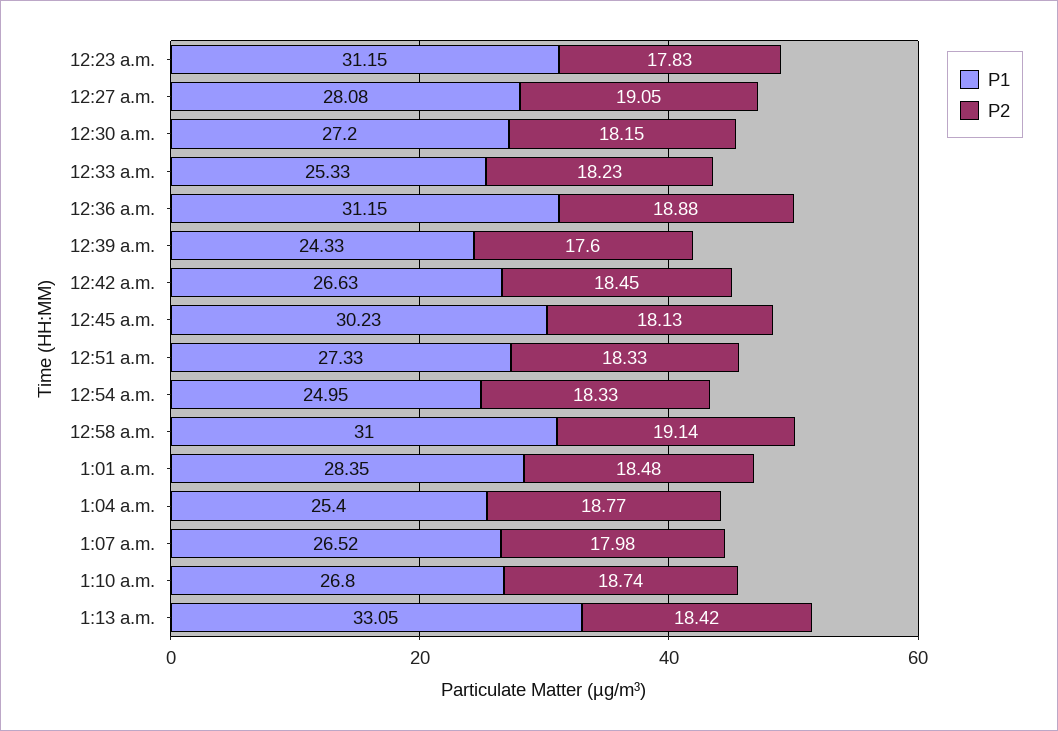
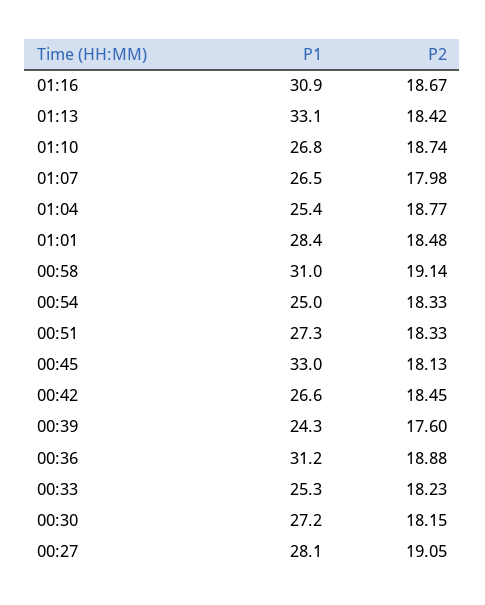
P1, 12:23 a.m.: 31.15 -> none
P2, 12:23 a.m.: 17.83 -> none
P1, 12:45 a.m.: 30.23 -> 33
P1, 01:16: none -> 30.9
P2, 01:16: none -> 18.67

